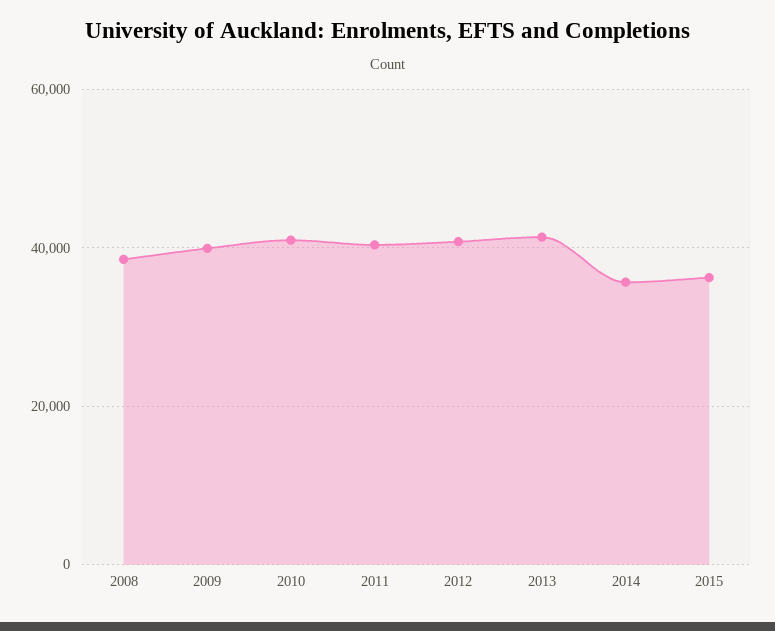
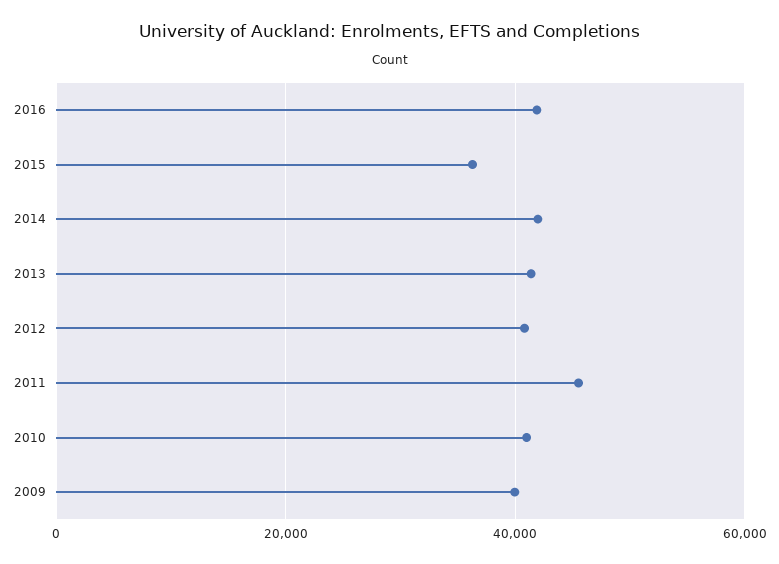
2008: 38000 -> none
2011: 40000 -> 46000
2014: 36000 -> 42000
2016: none -> 42000

